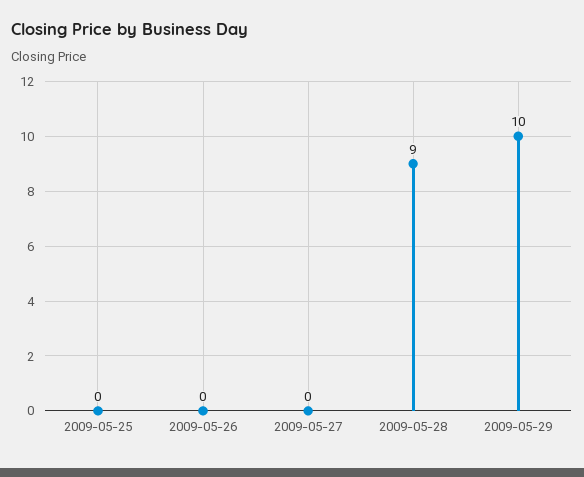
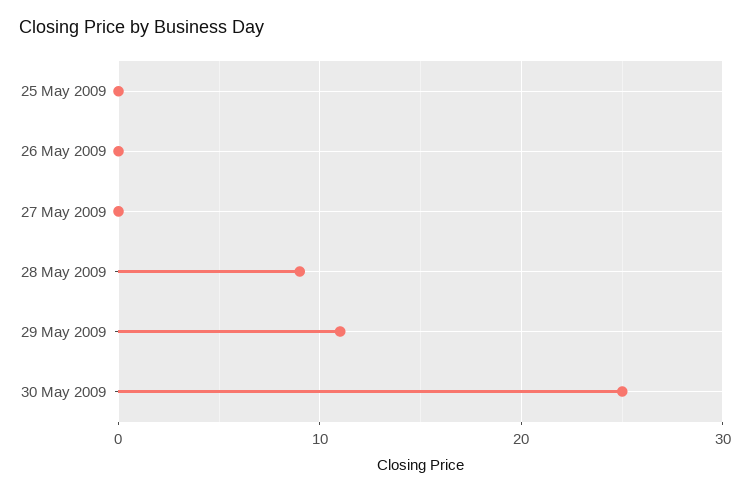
2009-05-29: 10 -> 11
30 May 2009: none -> 25

